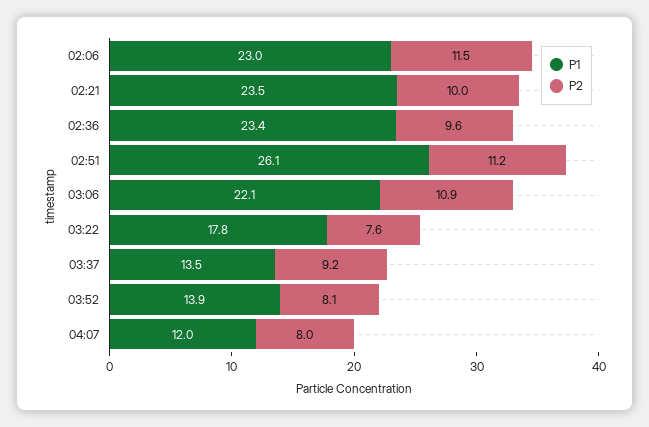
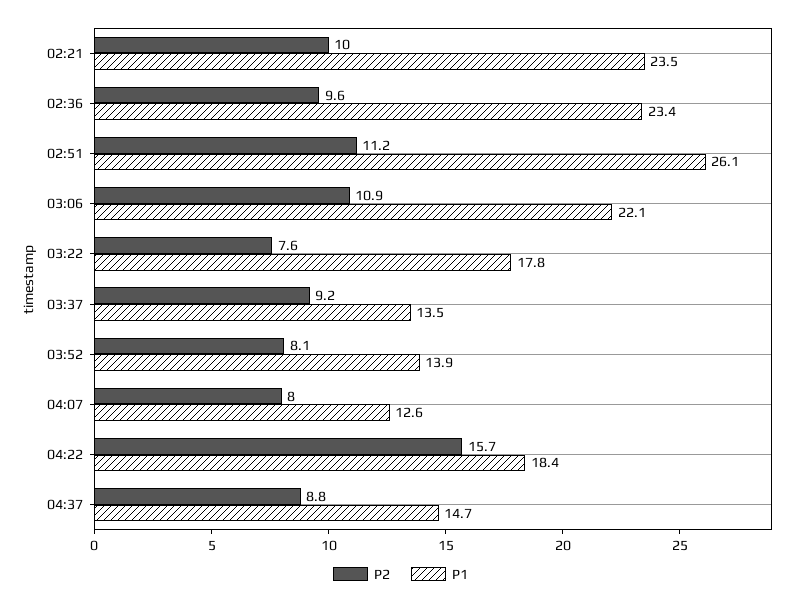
P1, 02:06: 23 -> none
P2, 02:06: 11.5 -> none
P1, 04:07: 12 -> 12.6
P2, 04:22: none -> 15.7
P1, 04:22: none -> 18.4
P2, 04:37: none -> 8.8
P1, 04:37: none -> 14.7

